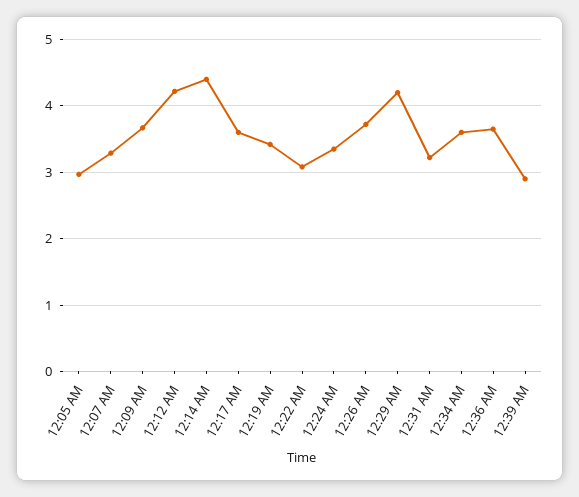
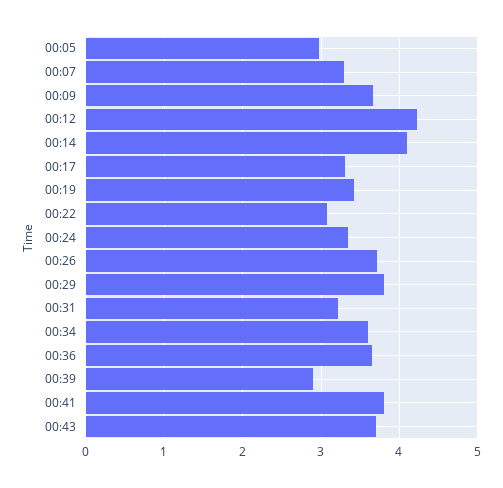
12:14 AM: 4.4 -> 4.1
12:17 AM: 3.6 -> 3.3
12:29 AM: 4.2 -> 3.8
00:41: none -> 3.8
00:43: none -> 3.7

